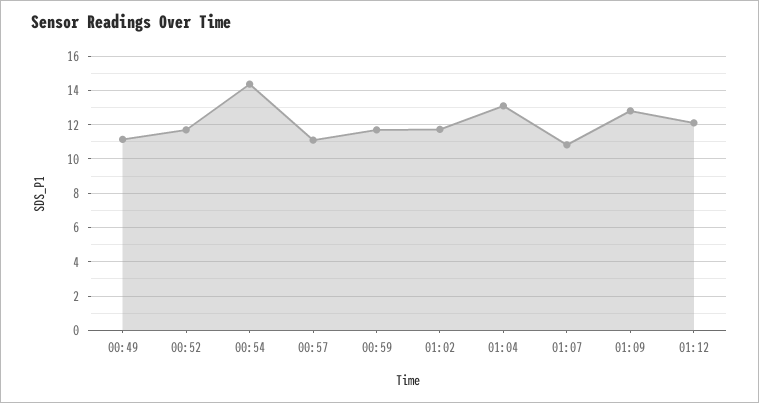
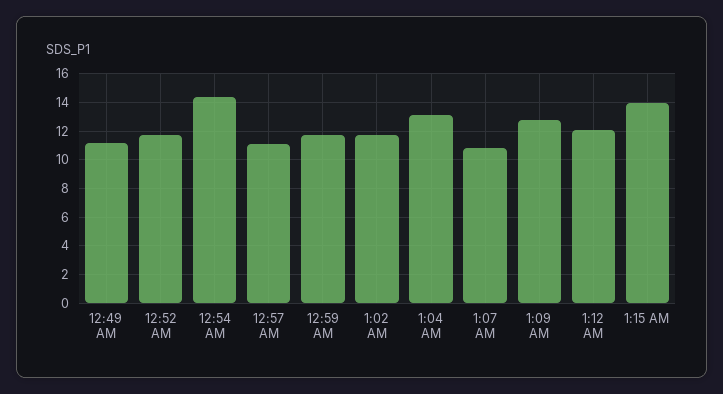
1:15 AM: none -> 14

